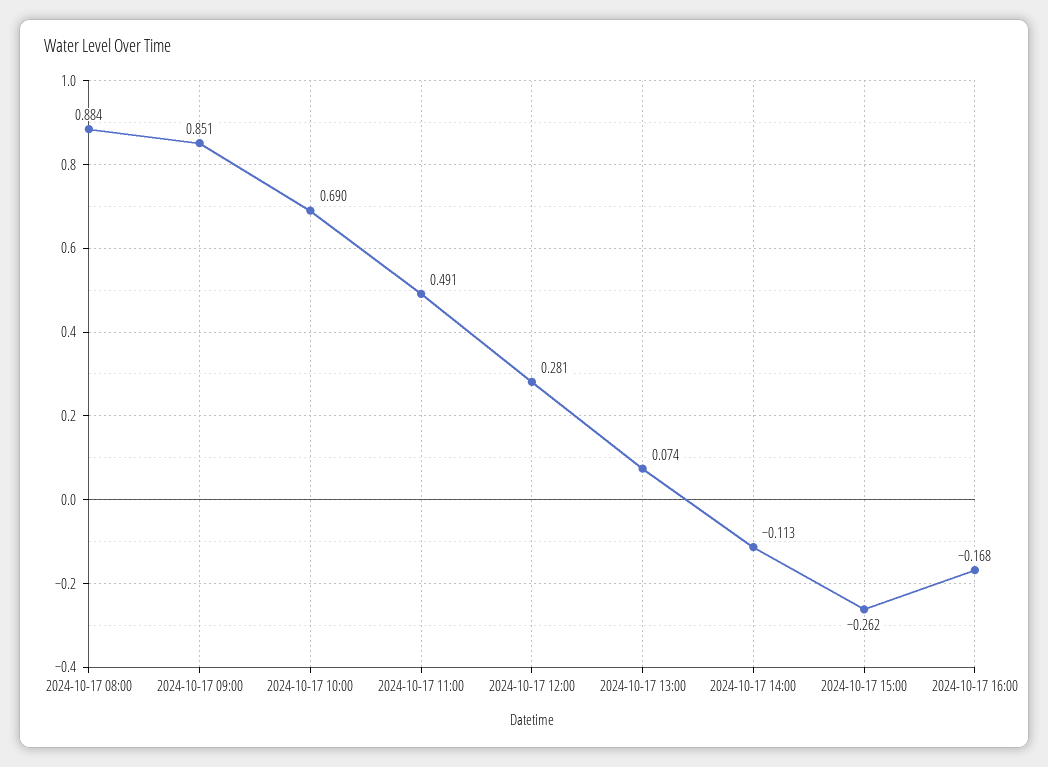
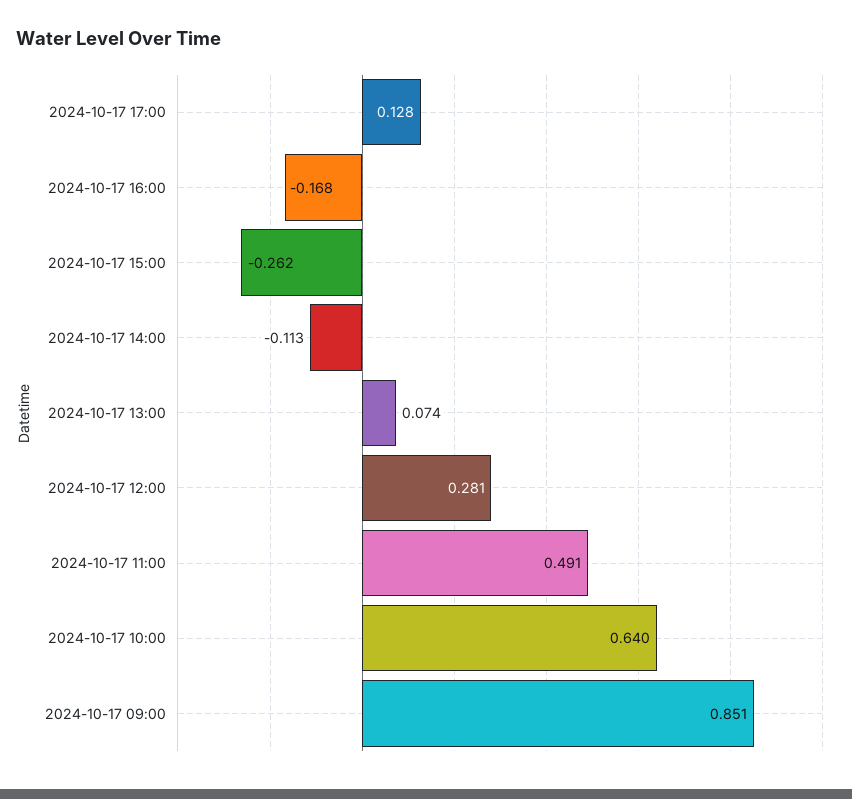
2024-10-17 08:00: 0.884 -> none
2024-10-17 10:00: 0.69 -> 0.64
2024-10-17 17:00: none -> 0.128

